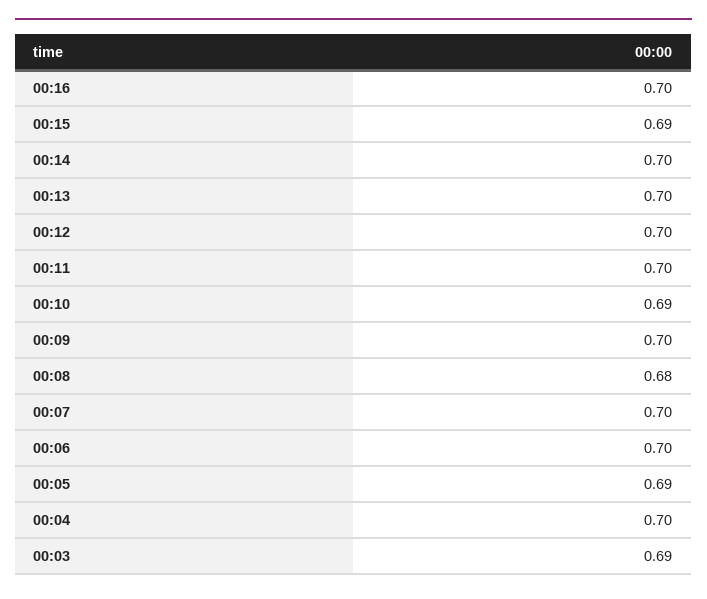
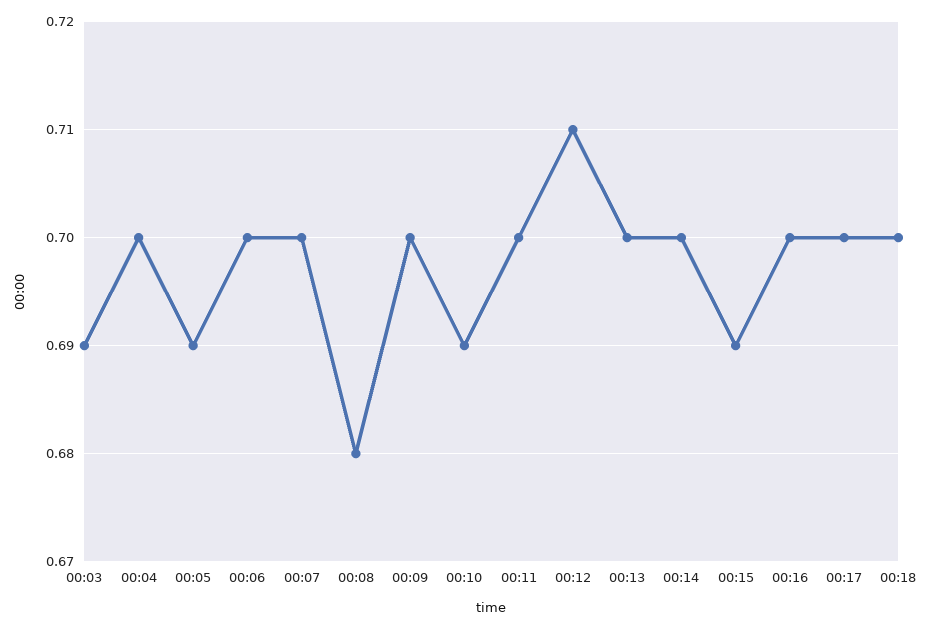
00:12: 0.7 -> 0.71
00:17: none -> 0.7
00:18: none -> 0.7

